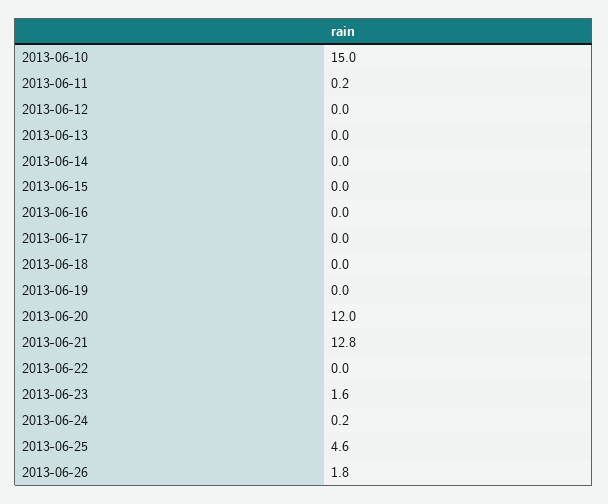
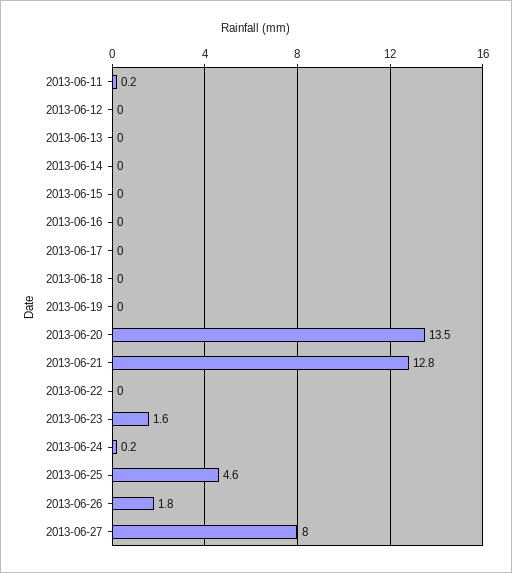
2013-06-10: 15 -> none
2013-06-20: 12 -> 13.5
2013-06-27: none -> 8

